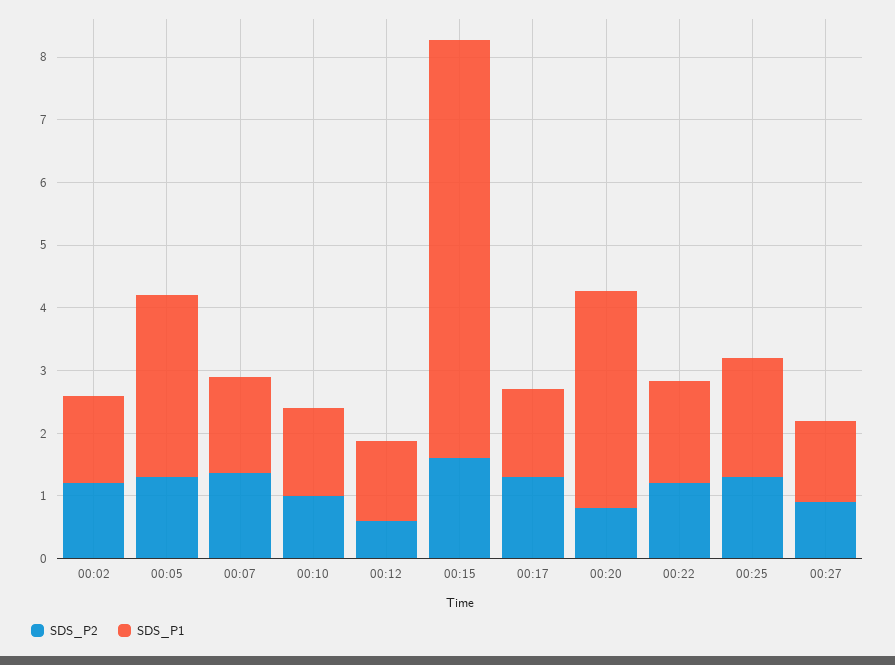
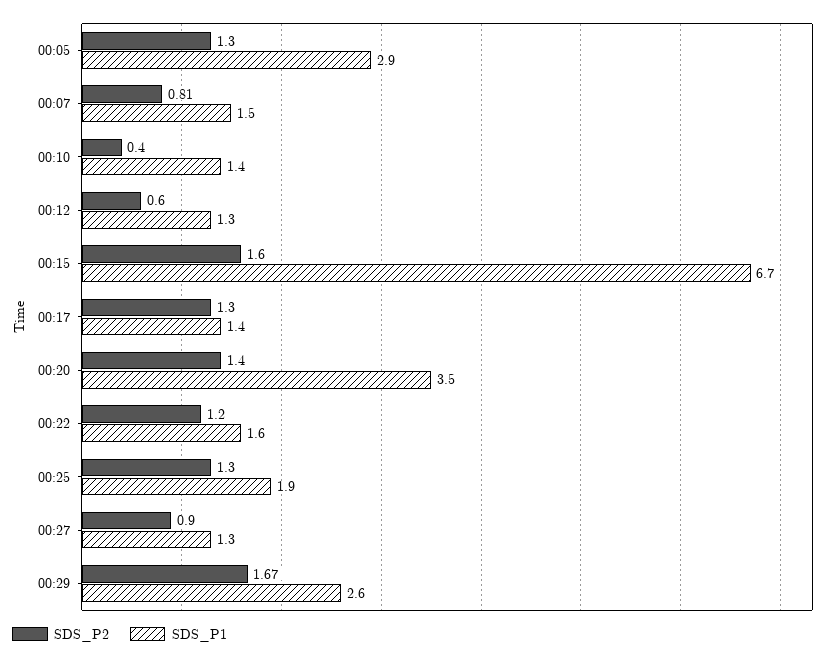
SDS_P2, 00:02: 1.2 -> none
SDS_P1, 00:02: 1.4 -> none
SDS_P2, 00:07: 1.4 -> 0.81
SDS_P2, 00:10: 1 -> 0.4
SDS_P2, 00:20: 0.8 -> 1.4
SDS_P2, 00:29: none -> 1.67
SDS_P1, 00:29: none -> 2.6

